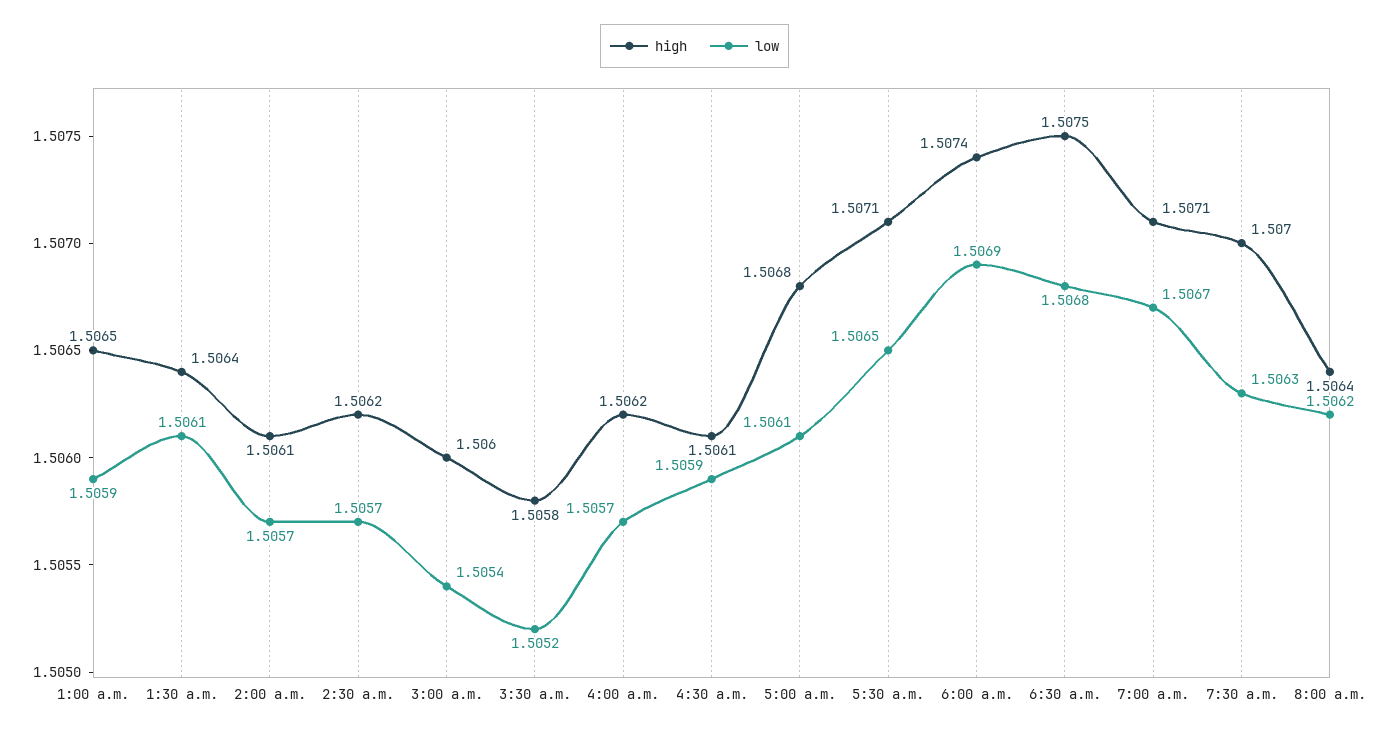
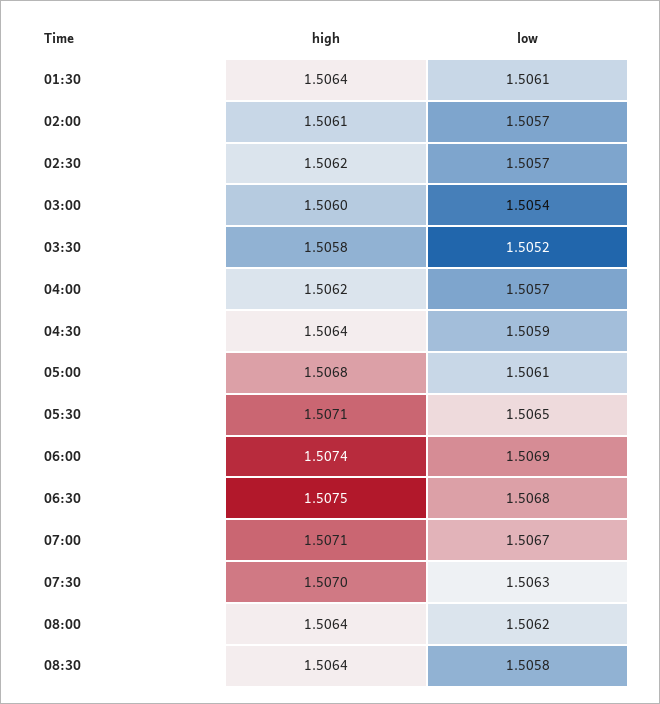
high, 1:00 a.m.: 1.5065 -> none
low, 1:00 a.m.: 1.5059 -> none
high, 4:30 a.m.: 1.5061 -> 1.5064
high, 08:30: none -> 1.5064
low, 08:30: none -> 1.5058

